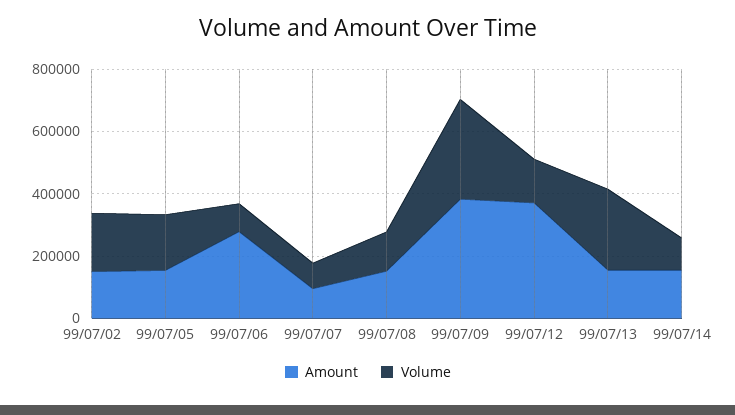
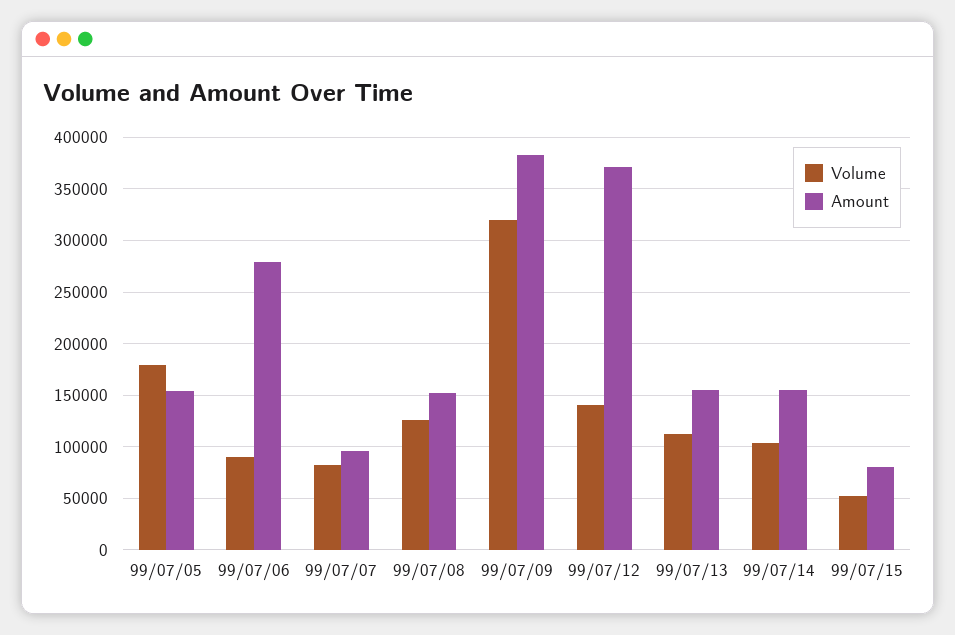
Amount, 99/07/02: 150000 -> none
Volume, 99/07/02: 200000 -> none
Volume, 99/07/13: 250000 -> 110000
Volume, 99/07/15: none -> 50000
Amount, 99/07/15: none -> 80000

